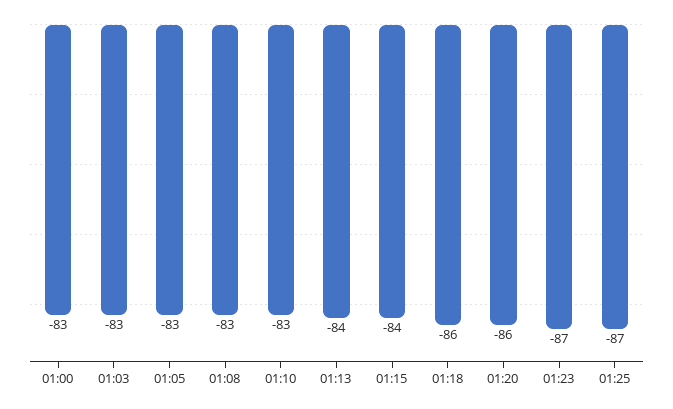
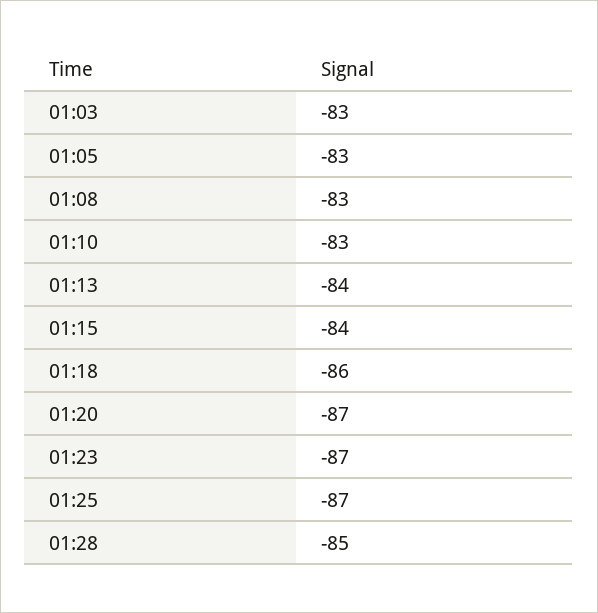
01:00: -83 -> none
01:20: -86 -> -87
01:28: none -> -85

